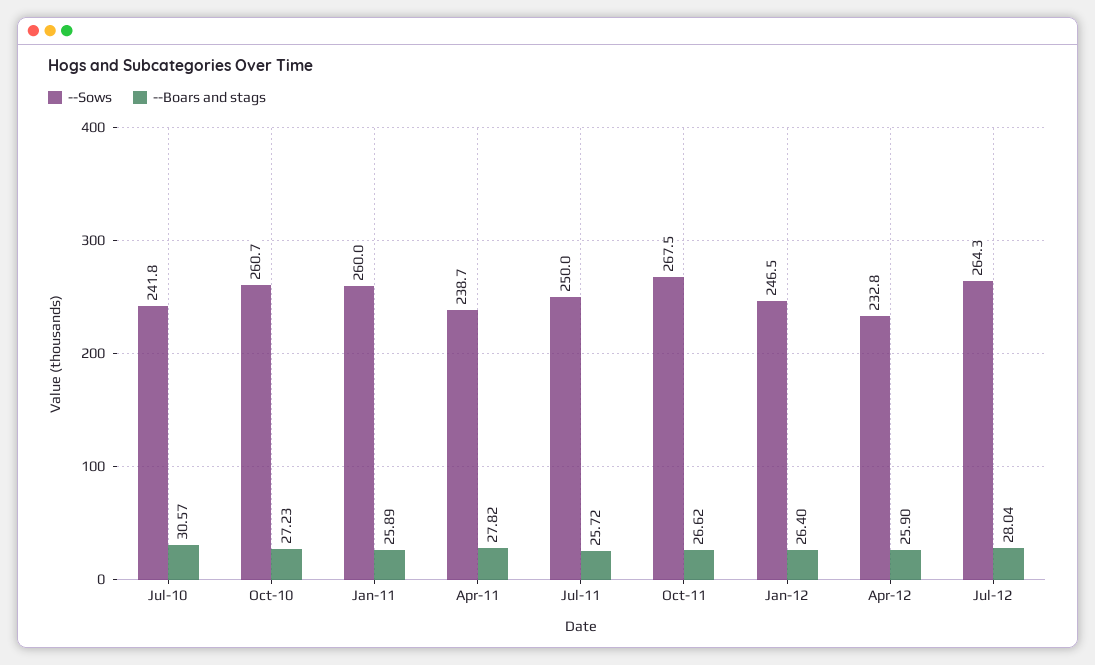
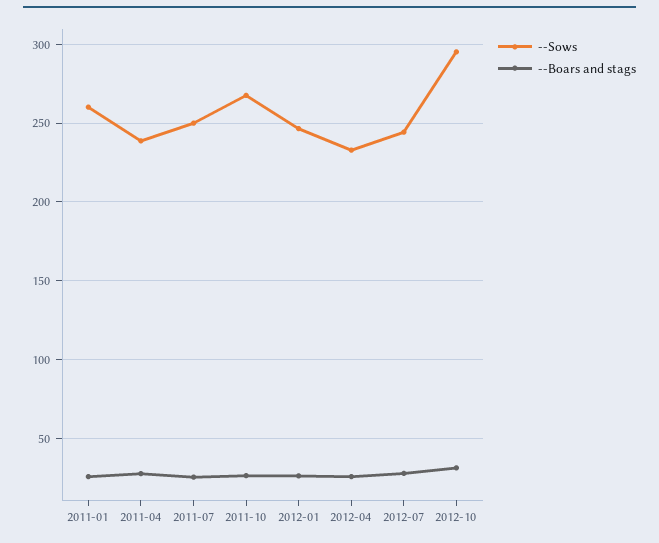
--Sows, Jul-10: 241.8 -> none
--Boars and stags, Jul-10: 30.57 -> none
--Sows, Oct-10: 260.7 -> none
--Boars and stags, Oct-10: 27.23 -> none
--Sows, Jul-12: 264.3 -> 245
--Sows, 2012-10: none -> 295
--Boars and stags, 2012-10: none -> 30

